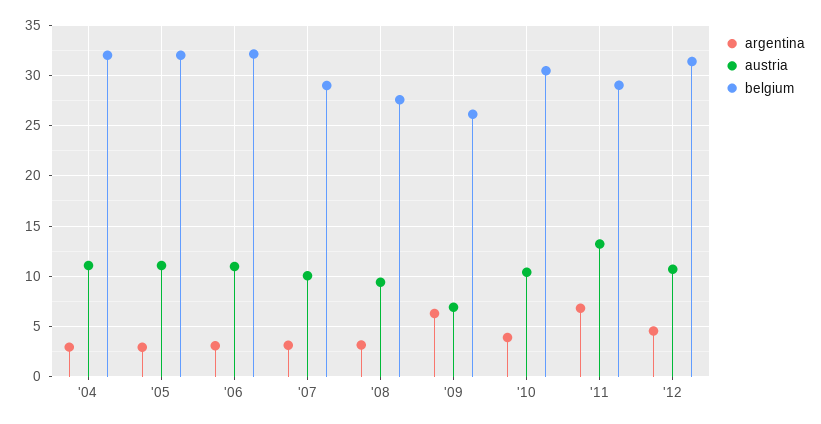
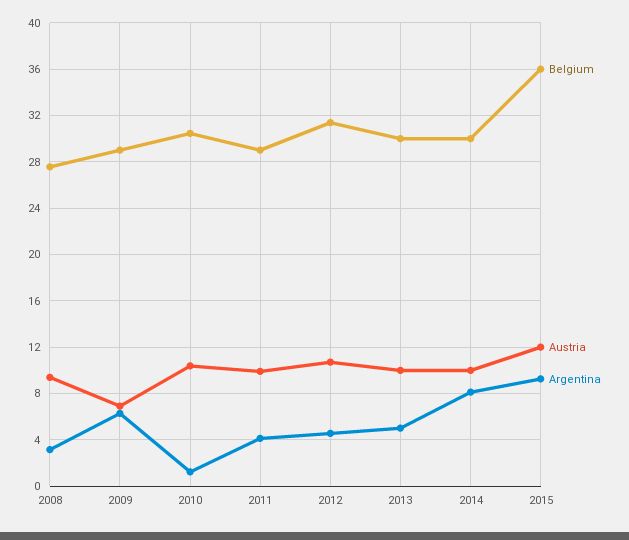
argentina, '04: 3 -> none
austria, '04: 11 -> none
belgium, '04: 32 -> none
argentina, '05: 3 -> none
austria, '05: 11 -> none
belgium, '05: 32 -> none
argentina, '06: 3 -> none
austria, '06: 11 -> none
belgium, '06: 32 -> none
argentina, '07: 3 -> none
austria, '07: 10 -> none
belgium, '07: 29 -> none
belgium, '09: 26 -> 29
argentina, '10: 4 -> 1
argentina, '11: 7 -> 4
austria, '11: 13 -> 10
belgium, 2013: none -> 30
austria, 2013: none -> 10
argentina, 2013: none -> 5
belgium, 2014: none -> 30
austria, 2014: none -> 10
argentina, 2014: none -> 8
belgium, 2015: none -> 36
austria, 2015: none -> 12
argentina, 2015: none -> 9

